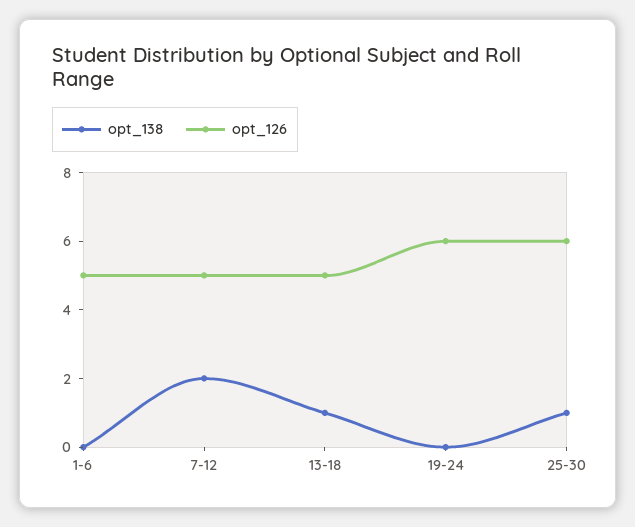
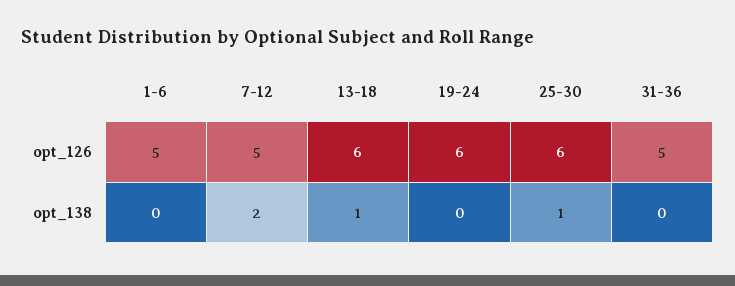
opt_126, 13-18: 5 -> 6
opt_126, 31-36: none -> 5
opt_138, 31-36: none -> 0

